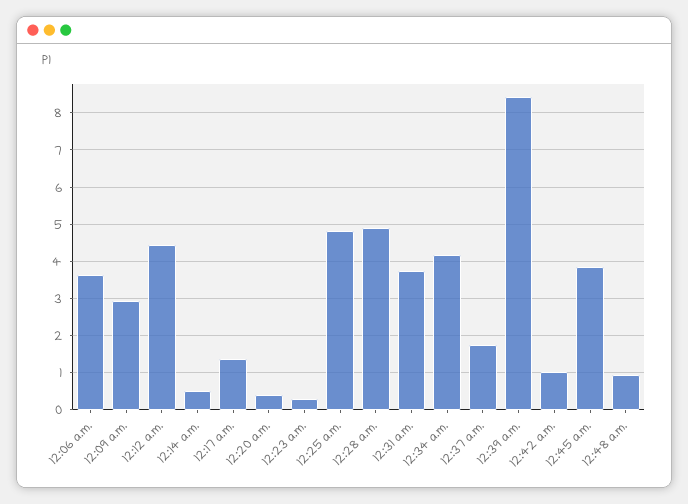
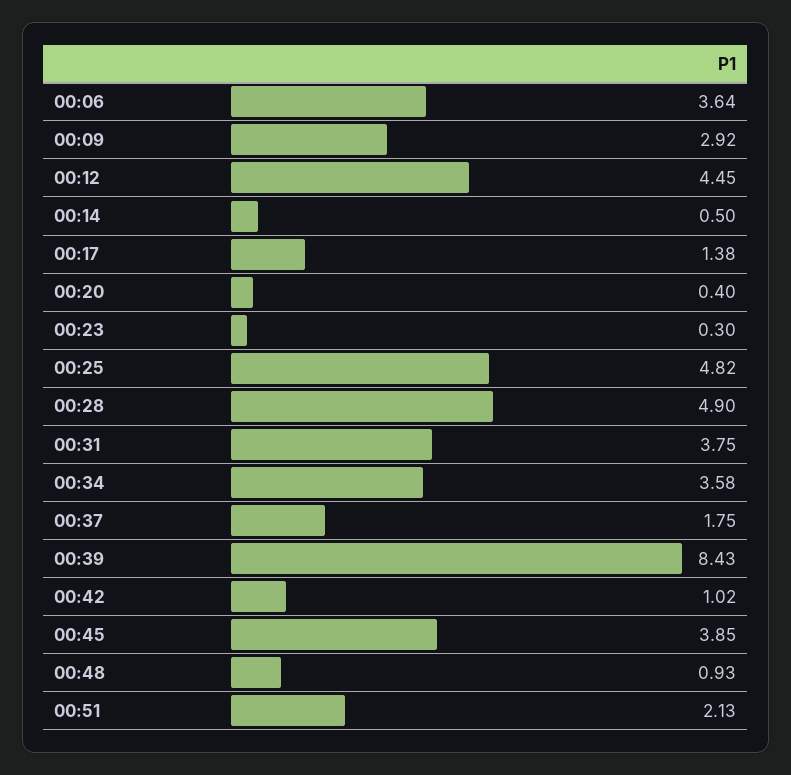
12:34 a.m.: 4.2 -> 3.58
00:51: none -> 2.13

